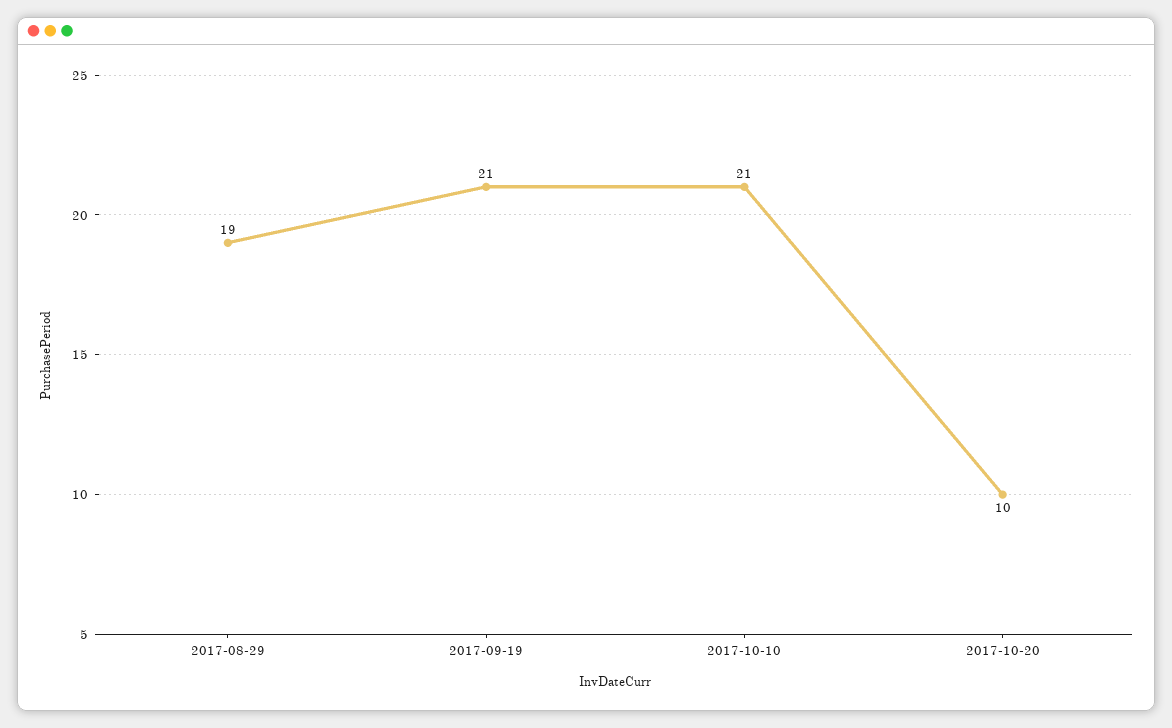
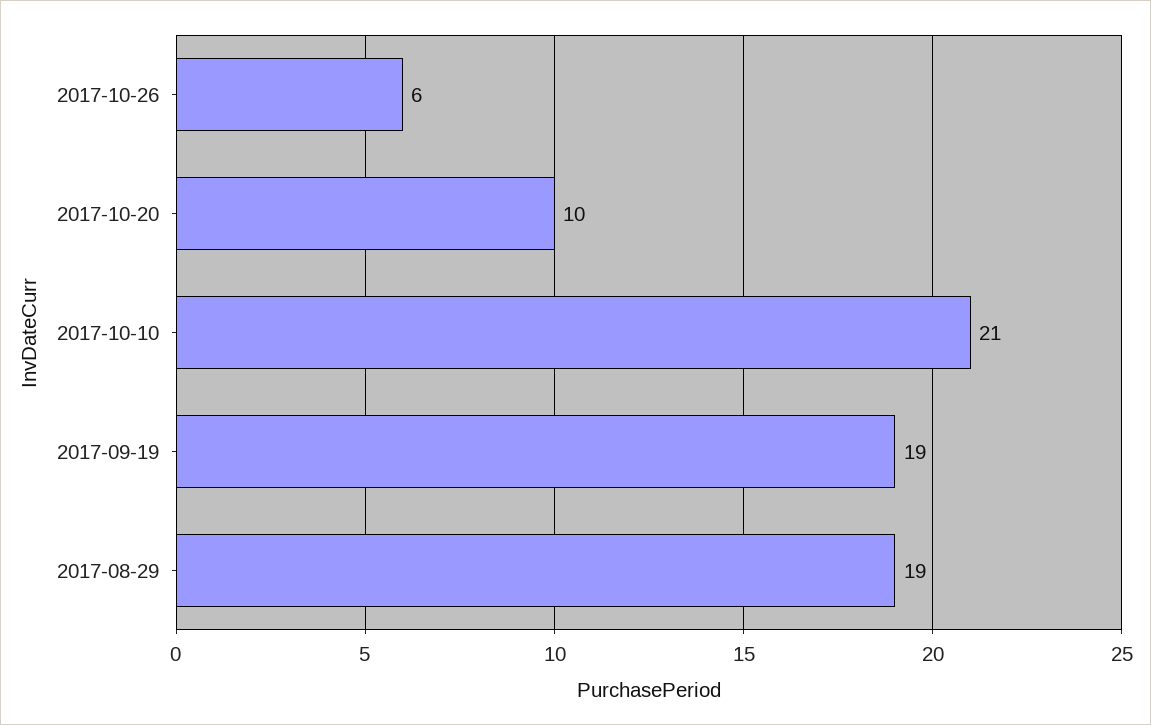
2017-09-19: 21 -> 19
2017-10-26: none -> 6

